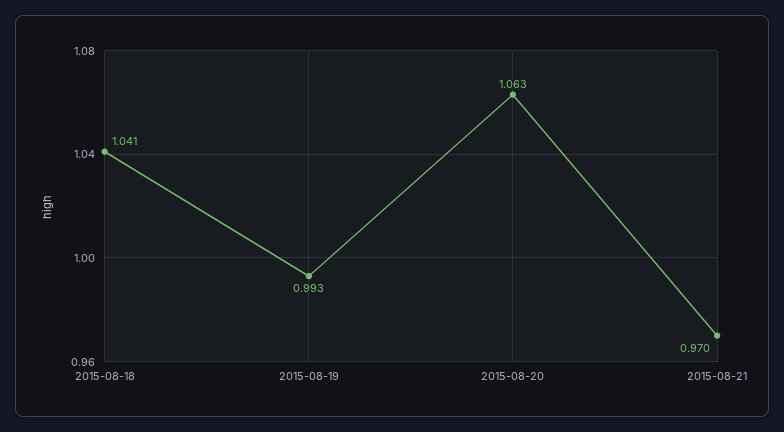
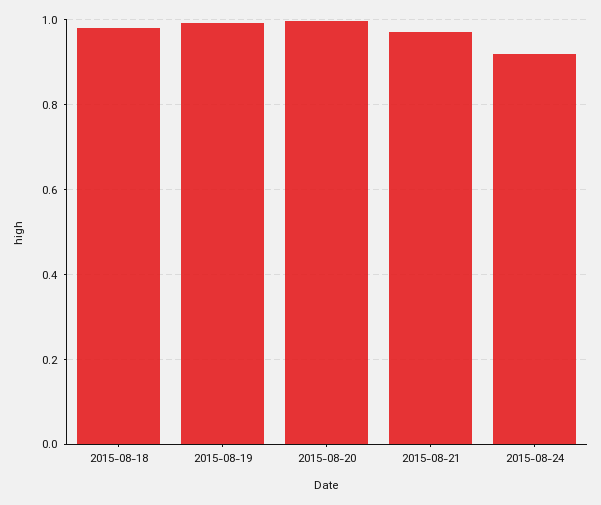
2015-08-18: 1.041 -> 0.98
2015-08-20: 1.063 -> 1
2015-08-24: none -> 0.92

